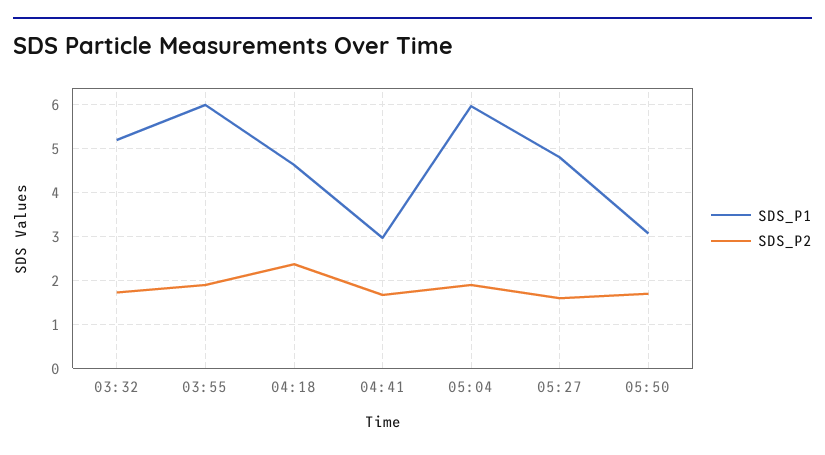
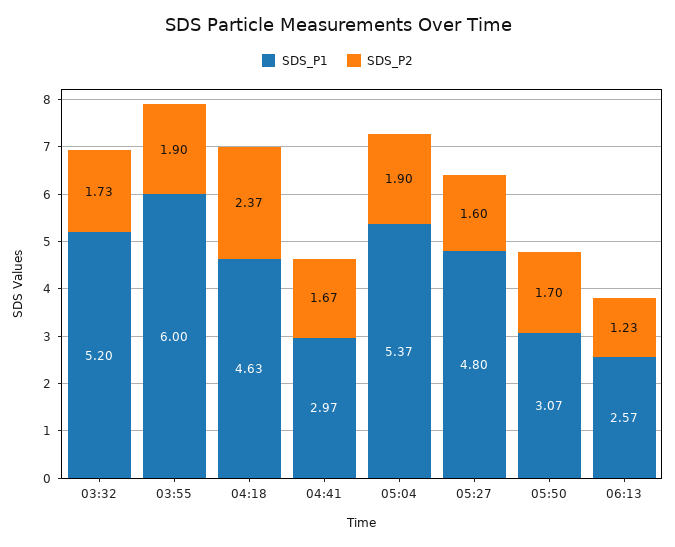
SDS_P1, 05:04: 6 -> 5.37
SDS_P1, 06:13: none -> 2.57
SDS_P2, 06:13: none -> 1.23

